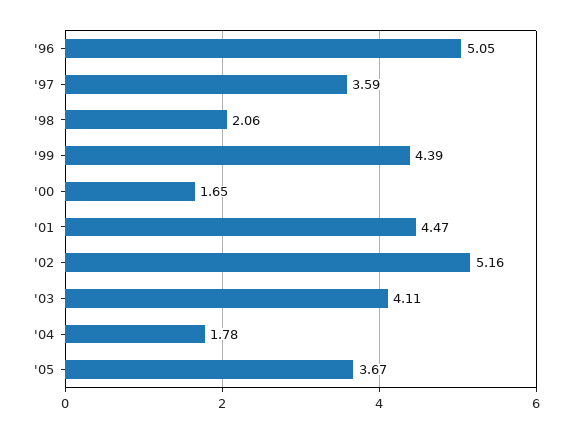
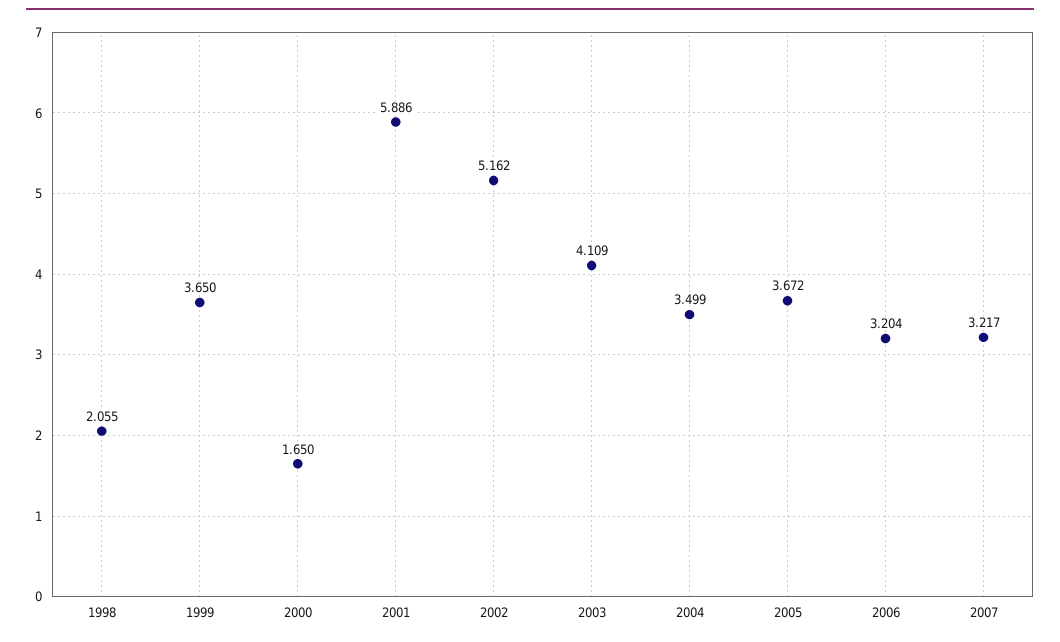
'96: 5.05 -> none
'97: 3.59 -> none
'99: 4.39 -> 3.65
'01: 4.47 -> 5.886
'04: 1.78 -> 3.499
2006: none -> 3.204
2007: none -> 3.217

